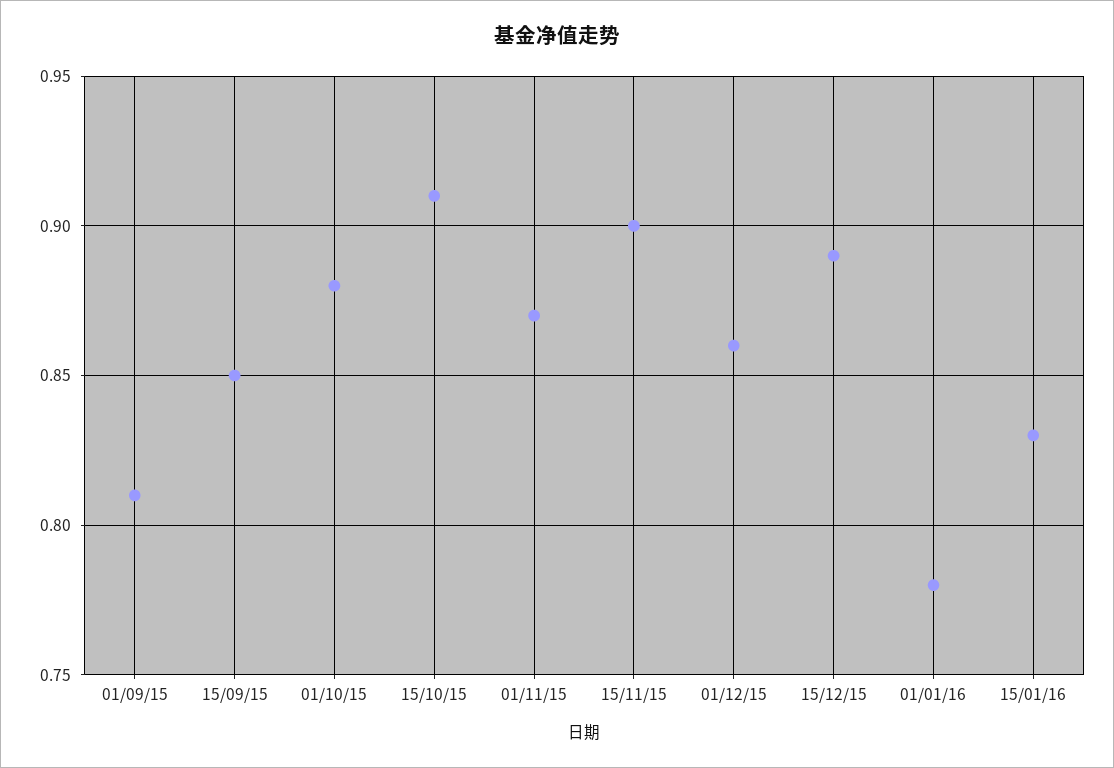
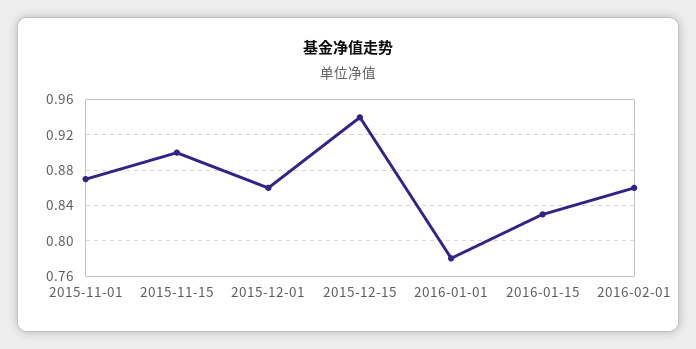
01/09/15: 0.81 -> none
15/09/15: 0.85 -> none
01/10/15: 0.88 -> none
15/10/15: 0.91 -> none
15/12/15: 0.89 -> 0.94
2016-02-01: none -> 0.86

